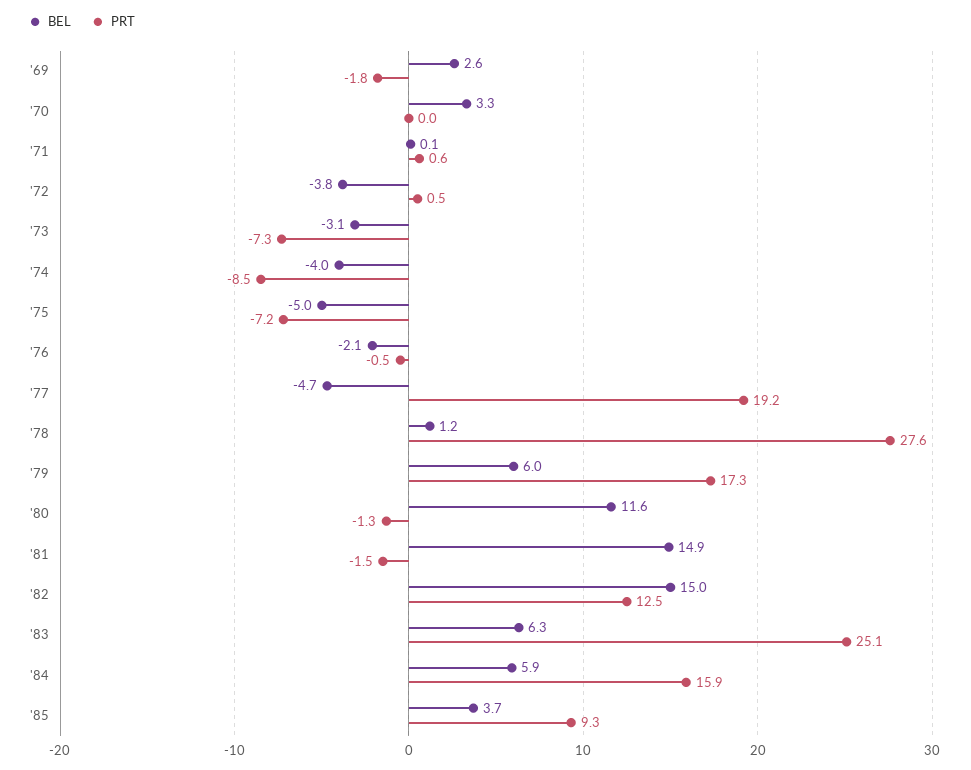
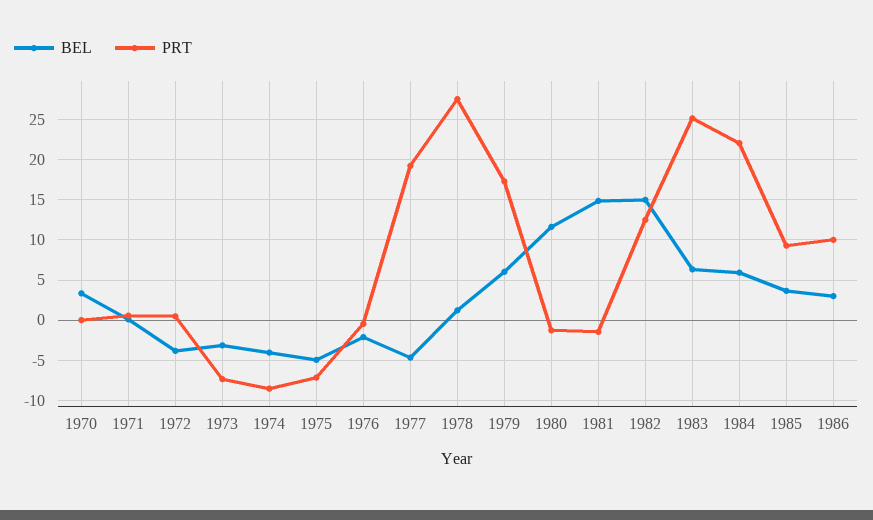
BEL, '69: 2.6 -> none
PRT, '69: -1.8 -> none
PRT, '84: 15.9 -> 22
BEL, 1986: none -> 3
PRT, 1986: none -> 10

